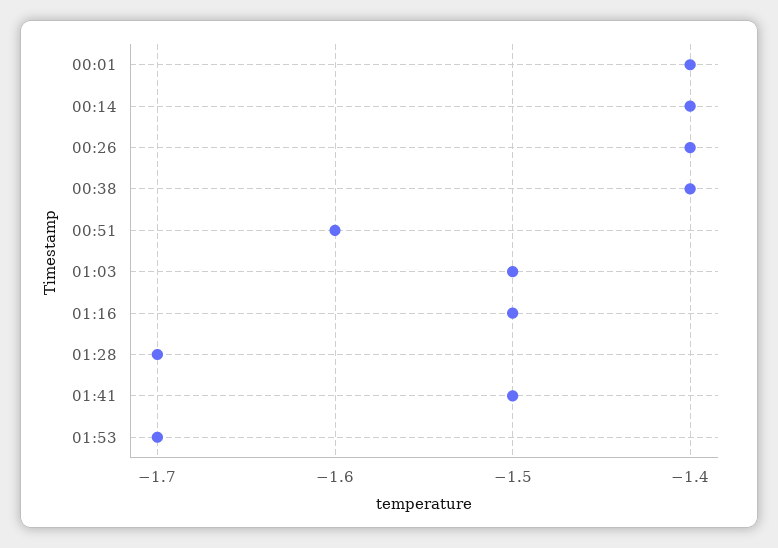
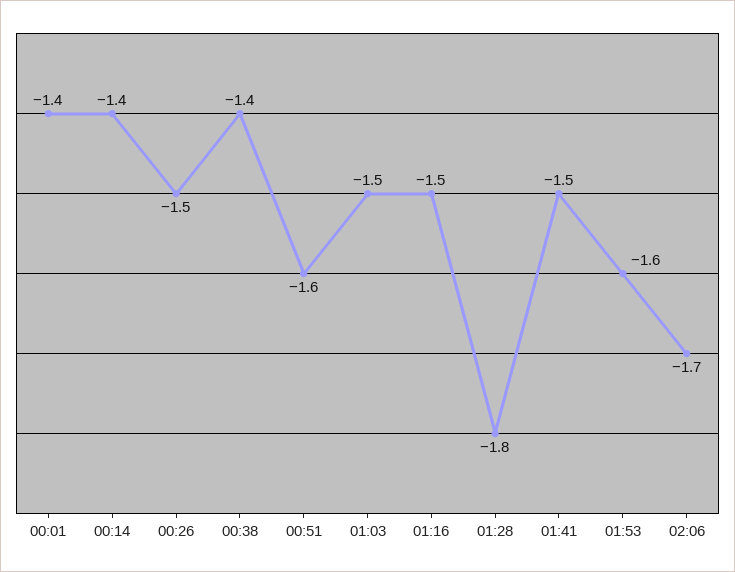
00:26: -1.4 -> -1.5
01:28: -1.7 -> -1.8
01:53: -1.7 -> -1.6
02:06: none -> -1.7

